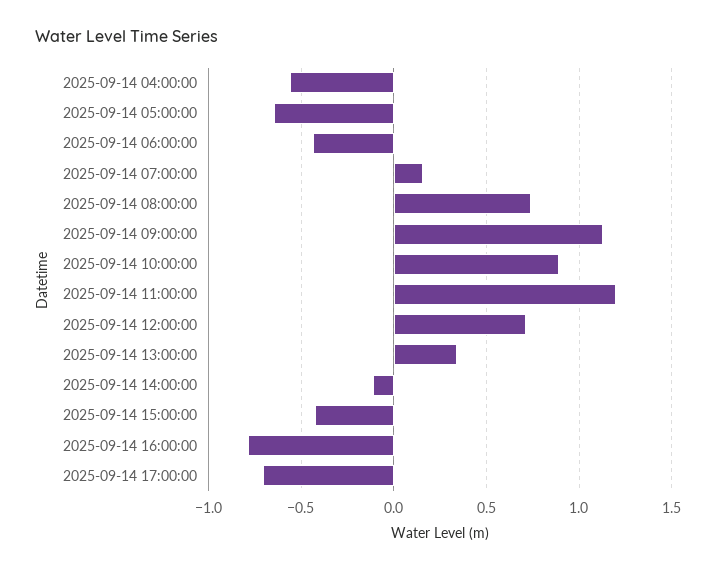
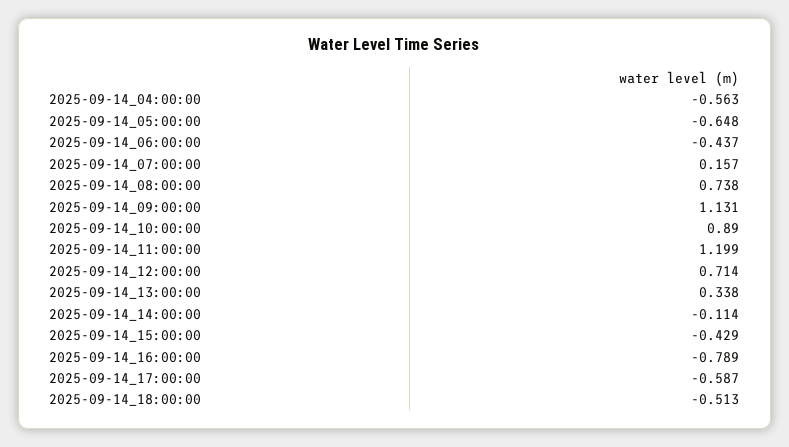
2025-09-14 17:00:00: -0.7 -> -0.587
2025-09-14_18:00:00: none -> -0.513

